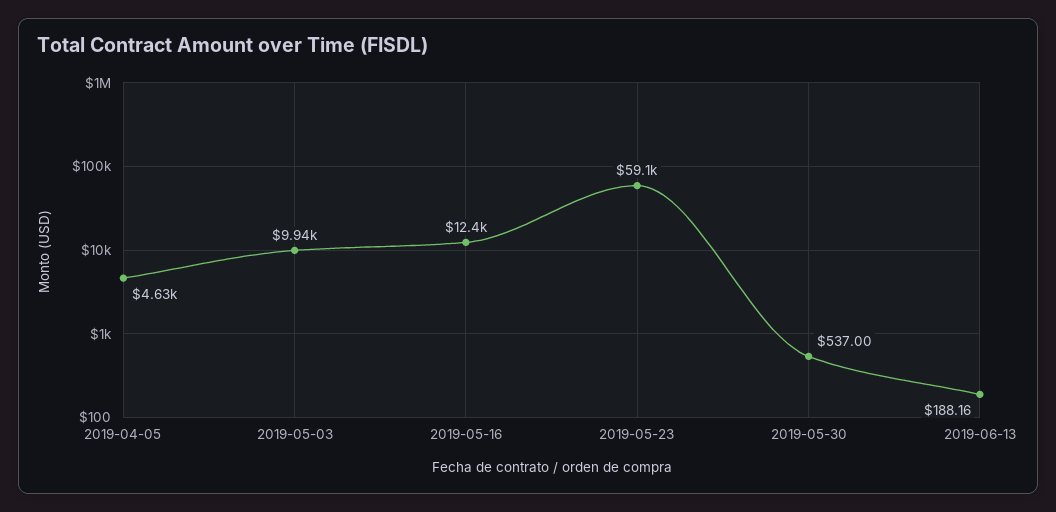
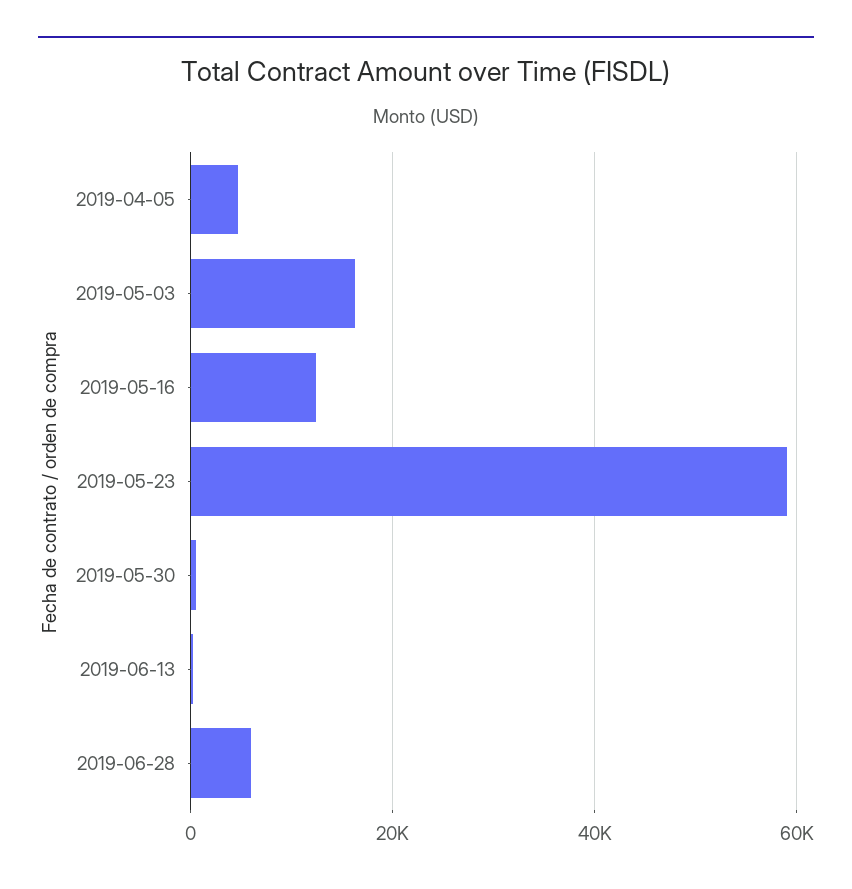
2019-05-03: 9940 -> 16000
2019-06-28: none -> 6000

